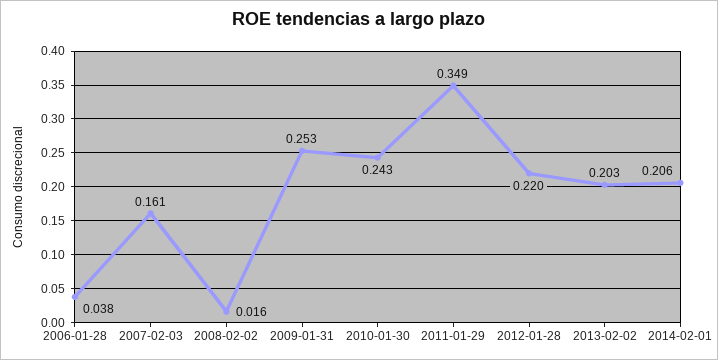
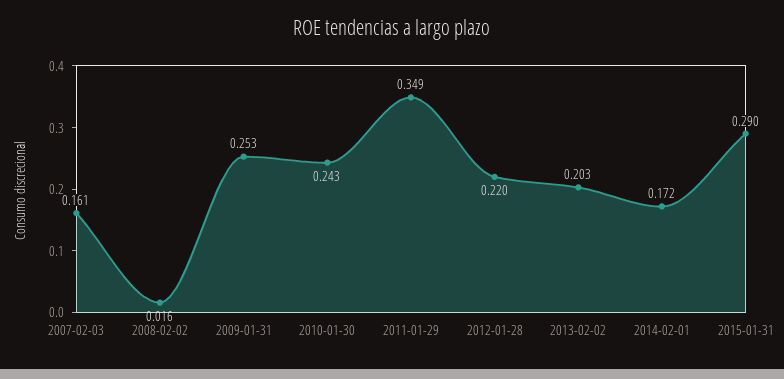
2006-01-28: 0.038 -> none
2014-02-01: 0.206 -> 0.172
2015-01-31: none -> 0.29

